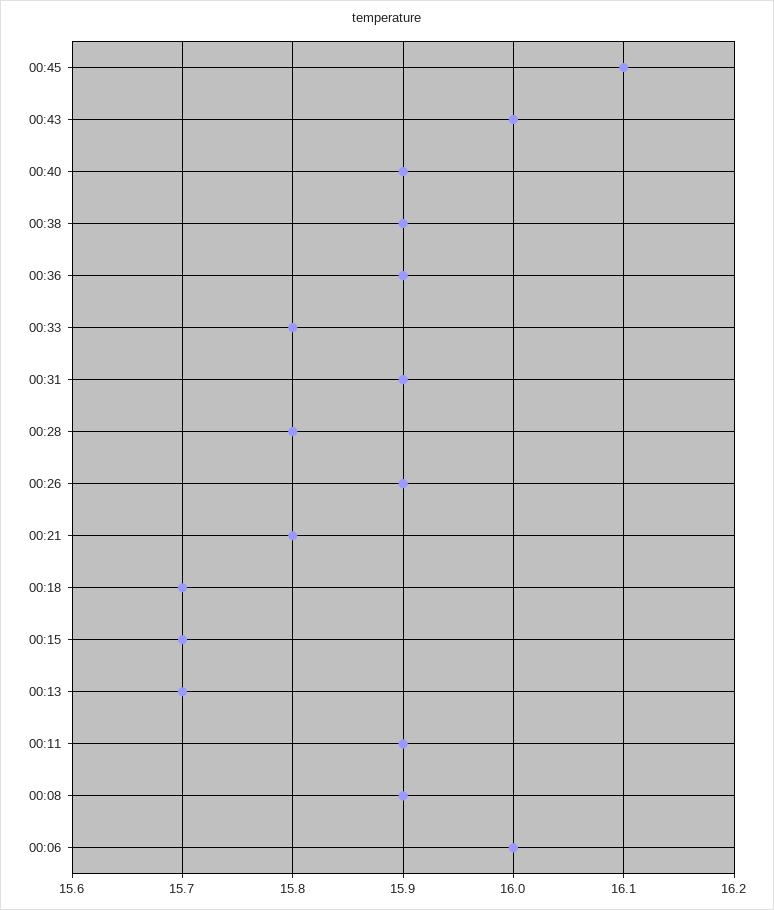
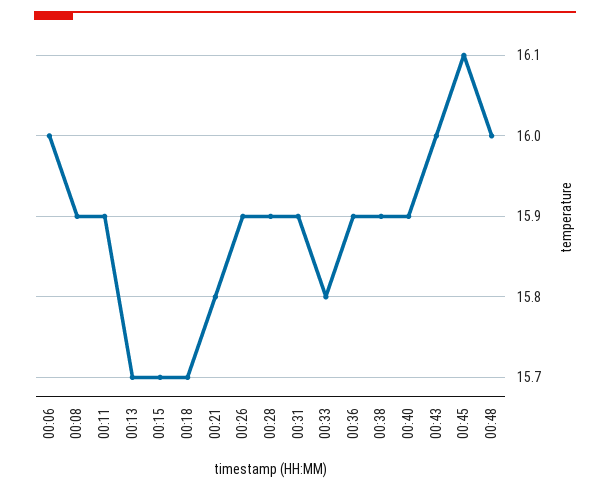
00:28: 15.8 -> 15.9
00:48: none -> 16

